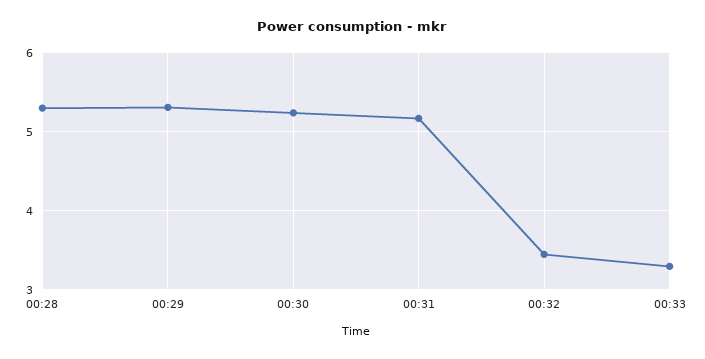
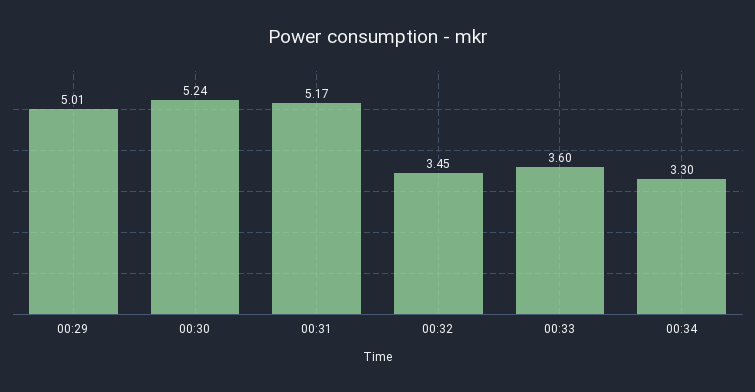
00:28: 5.3 -> none
00:29: 5.3 -> 5.01
00:33: 3.3 -> 3.6
00:34: none -> 3.3

